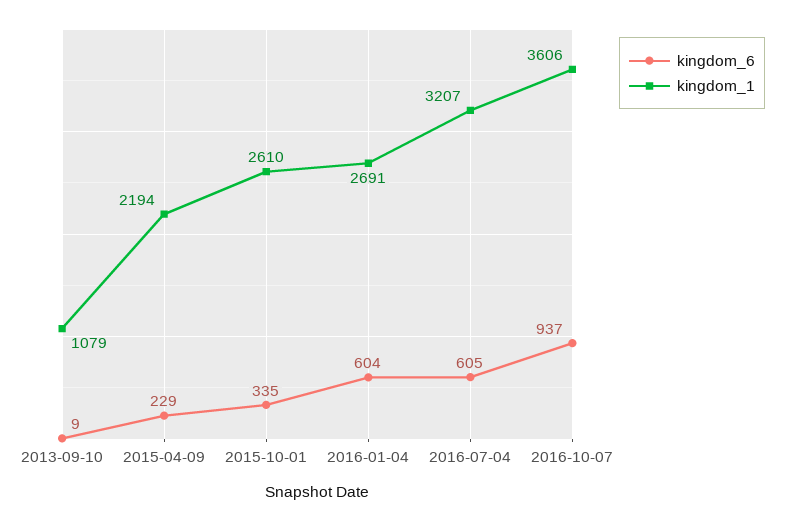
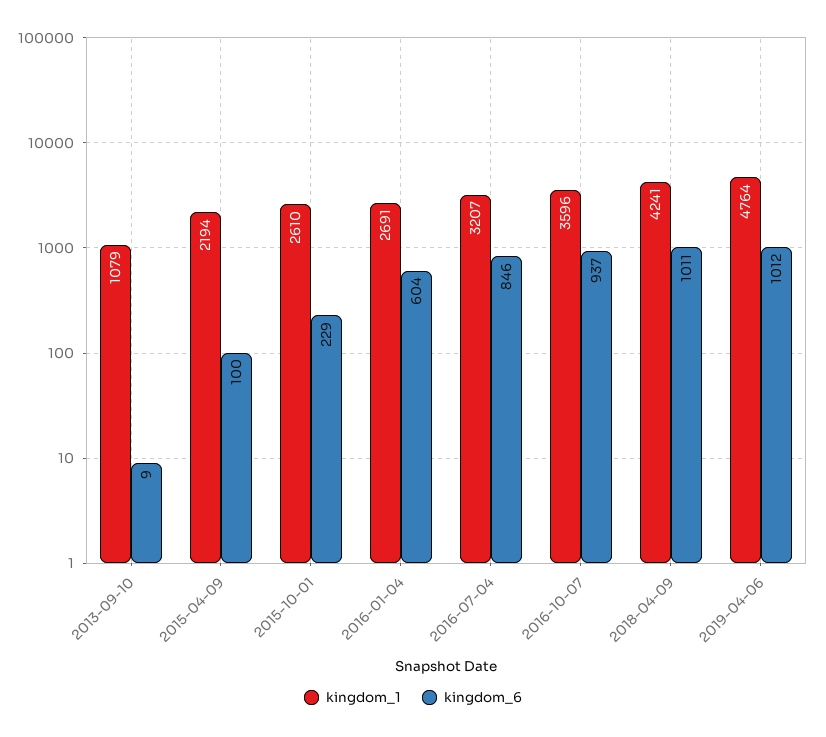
kingdom_6, 2015-04-09: 229 -> 100
kingdom_6, 2015-10-01: 335 -> 229
kingdom_6, 2016-07-04: 605 -> 846
kingdom_1, 2016-10-07: 3606 -> 3596
kingdom_1, 2018-04-09: none -> 4241
kingdom_6, 2018-04-09: none -> 1011
kingdom_1, 2019-04-06: none -> 4764
kingdom_6, 2019-04-06: none -> 1012

